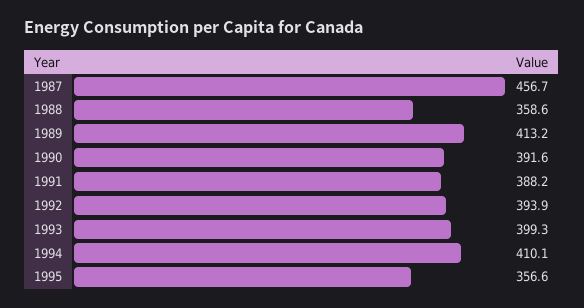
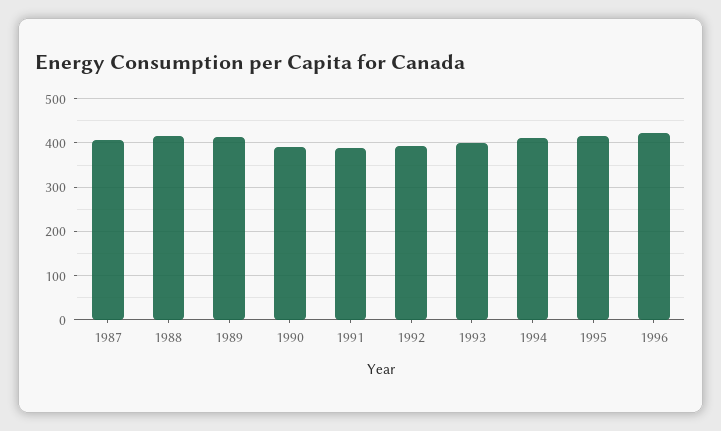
1987: 456.7 -> 400
1988: 358.6 -> 420
1995: 356.6 -> 420
1996: none -> 420

